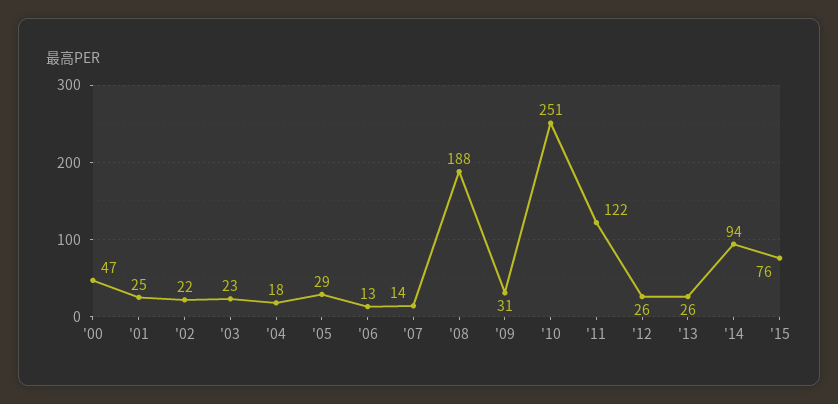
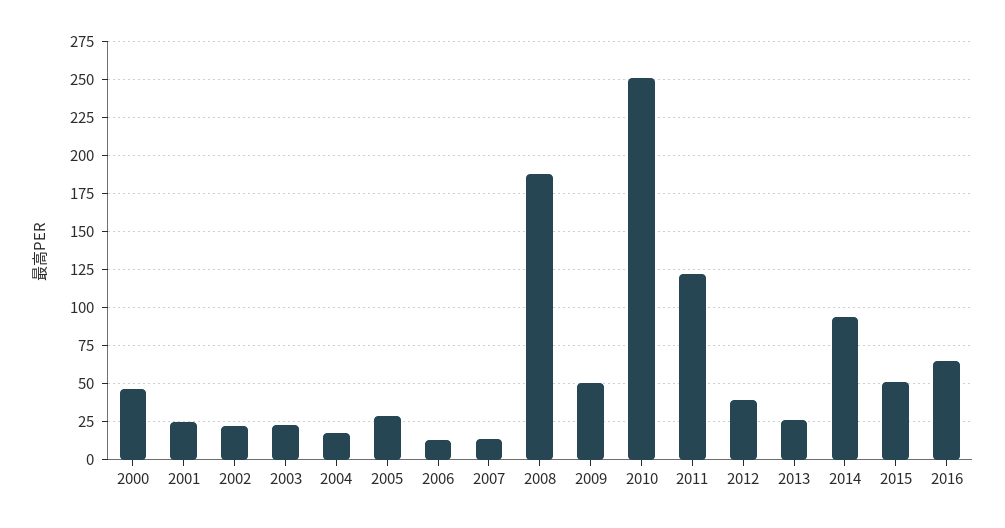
'09: 31 -> 50
'12: 26 -> 40
'15: 76 -> 50
2016: none -> 65

